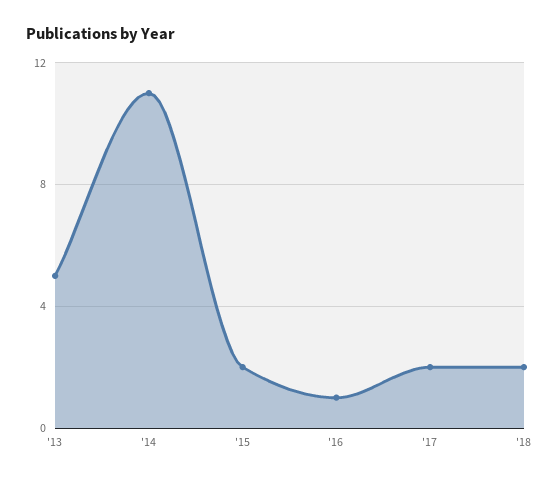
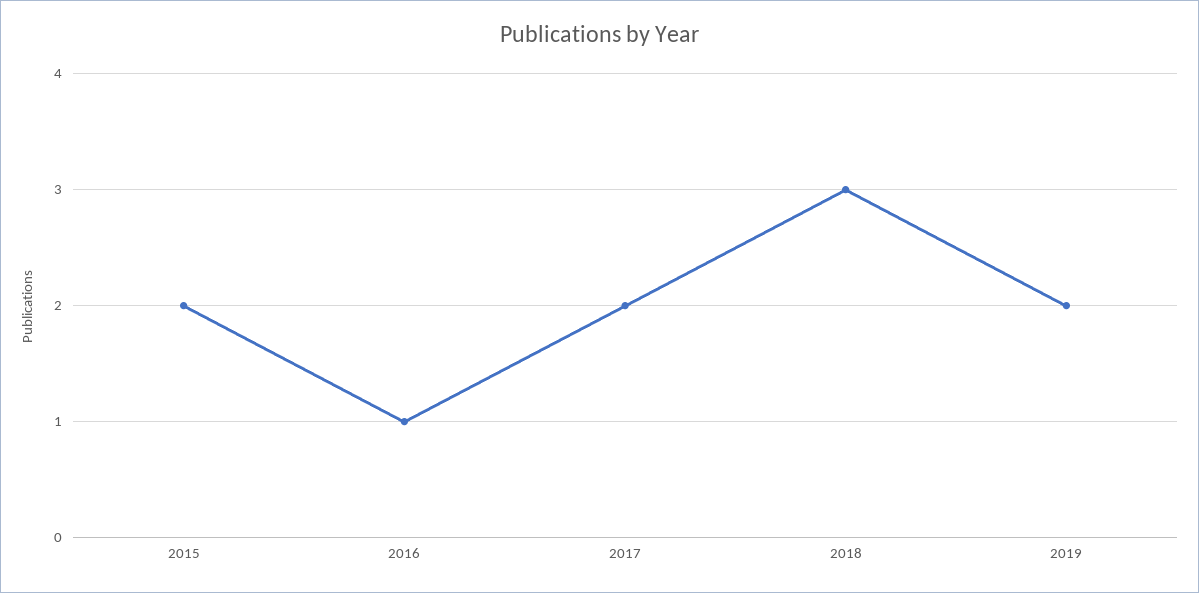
'13: 5 -> none
'14: 11 -> none
'18: 2 -> 3
2019: none -> 2

